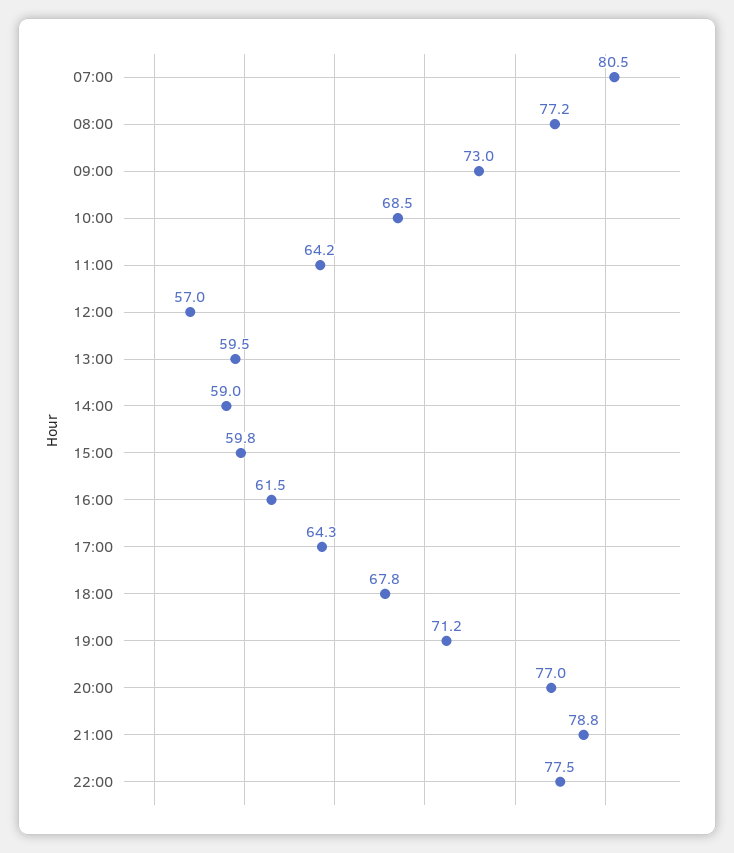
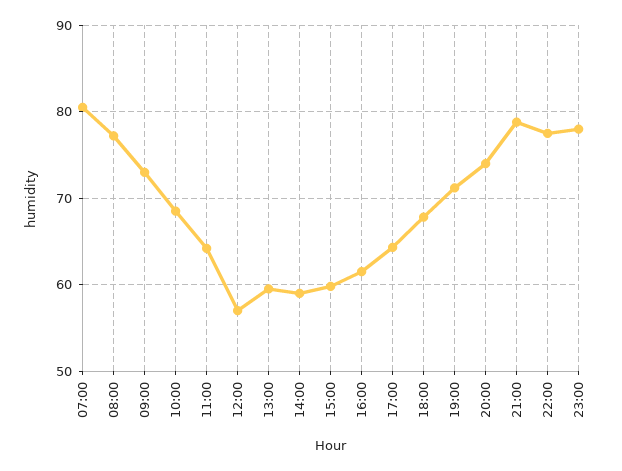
20:00: 77 -> 74
23:00: none -> 78

